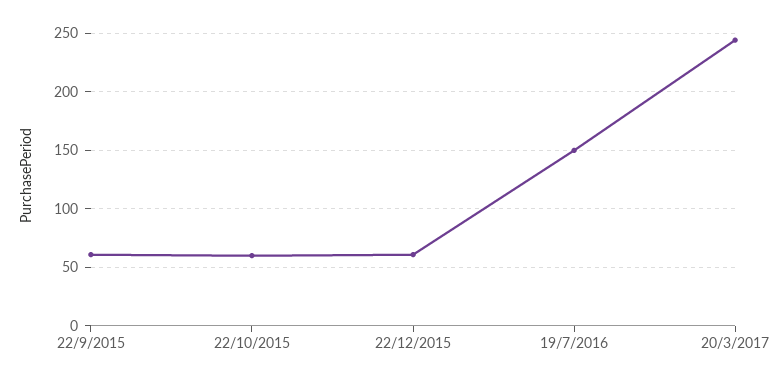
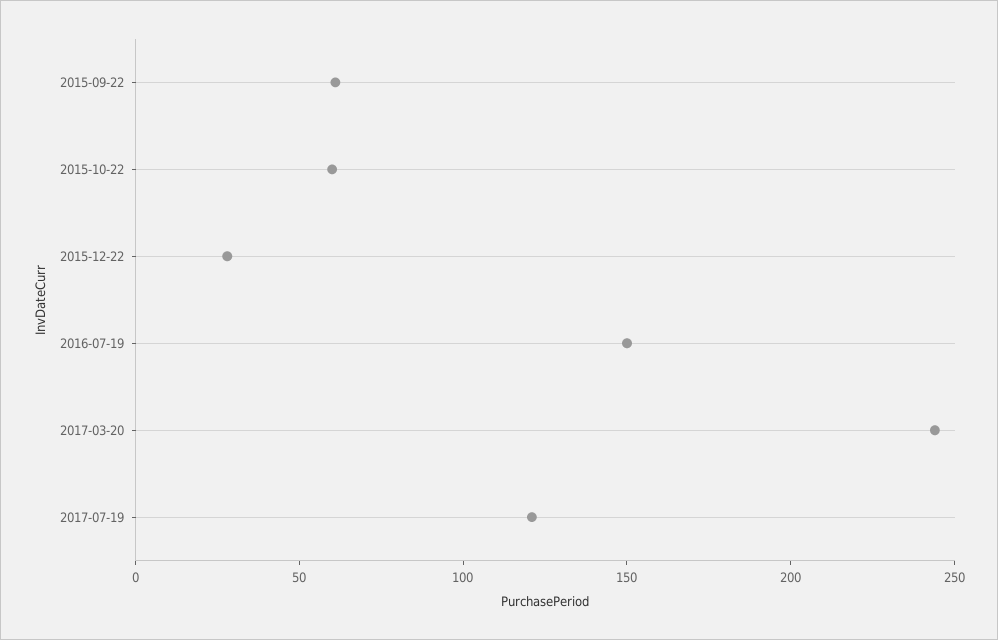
22/12/2015: 60 -> 30
2017-07-19: none -> 120

